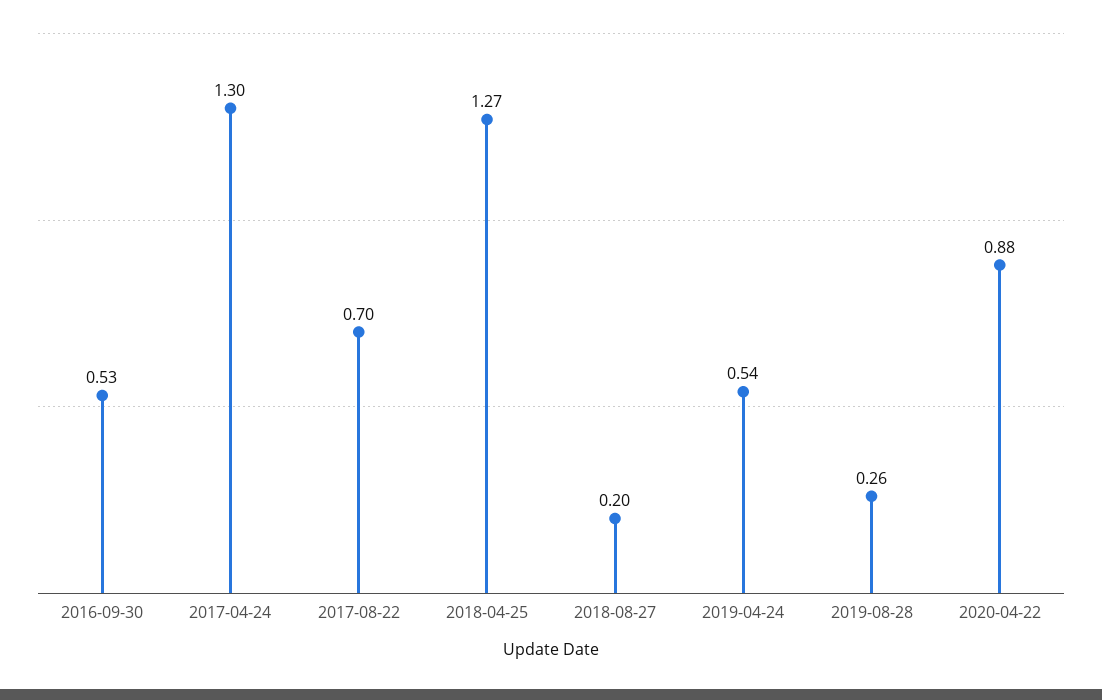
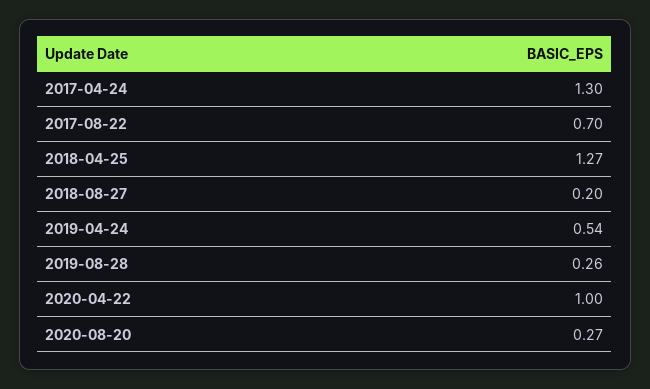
2016-09-30: 0.53 -> none
2020-04-22: 0.88 -> 1
2020-08-20: none -> 0.27

